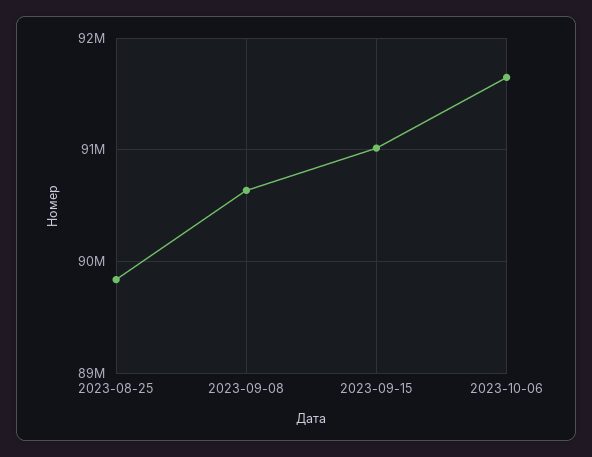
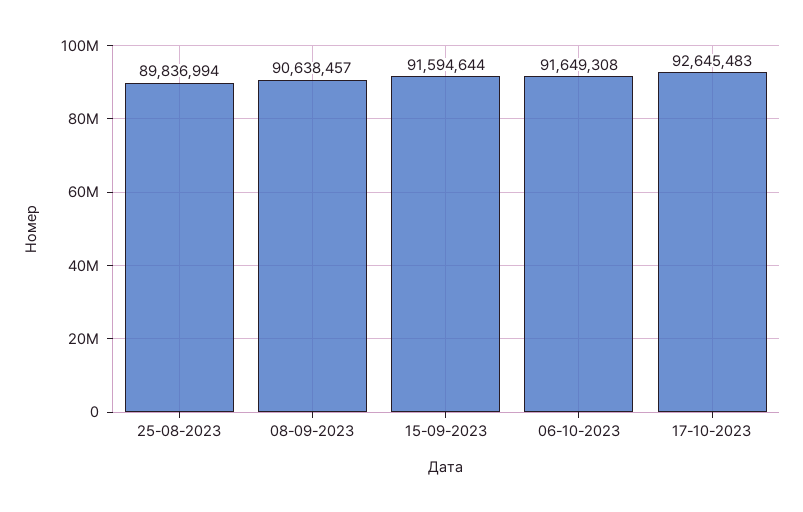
2023-09-15: 91000000 -> 91594644
17-10-2023: none -> 92645483

